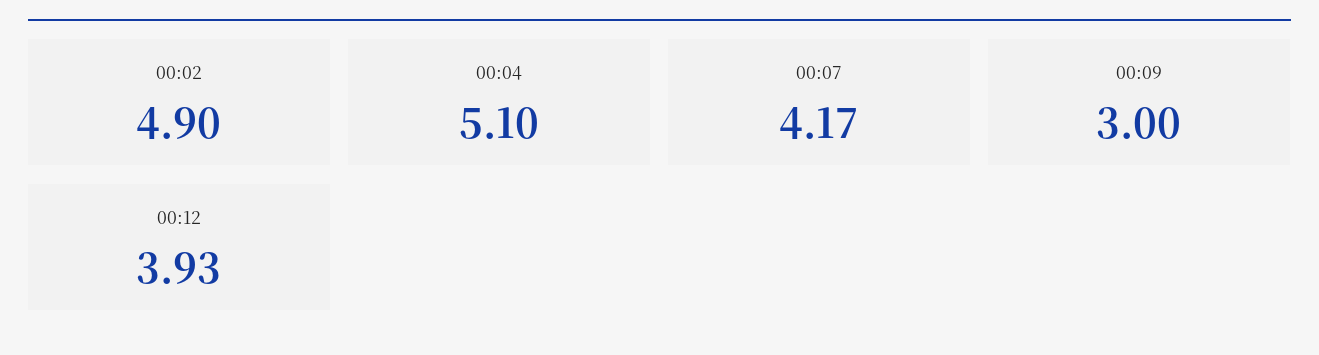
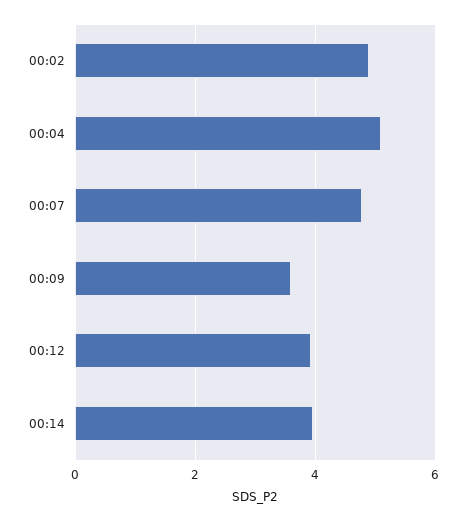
00:07: 4.17 -> 4.8
00:09: 3 -> 3.6
00:14: none -> 4

